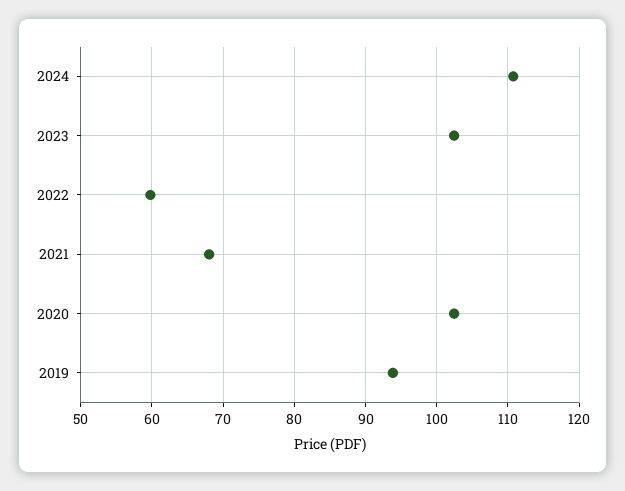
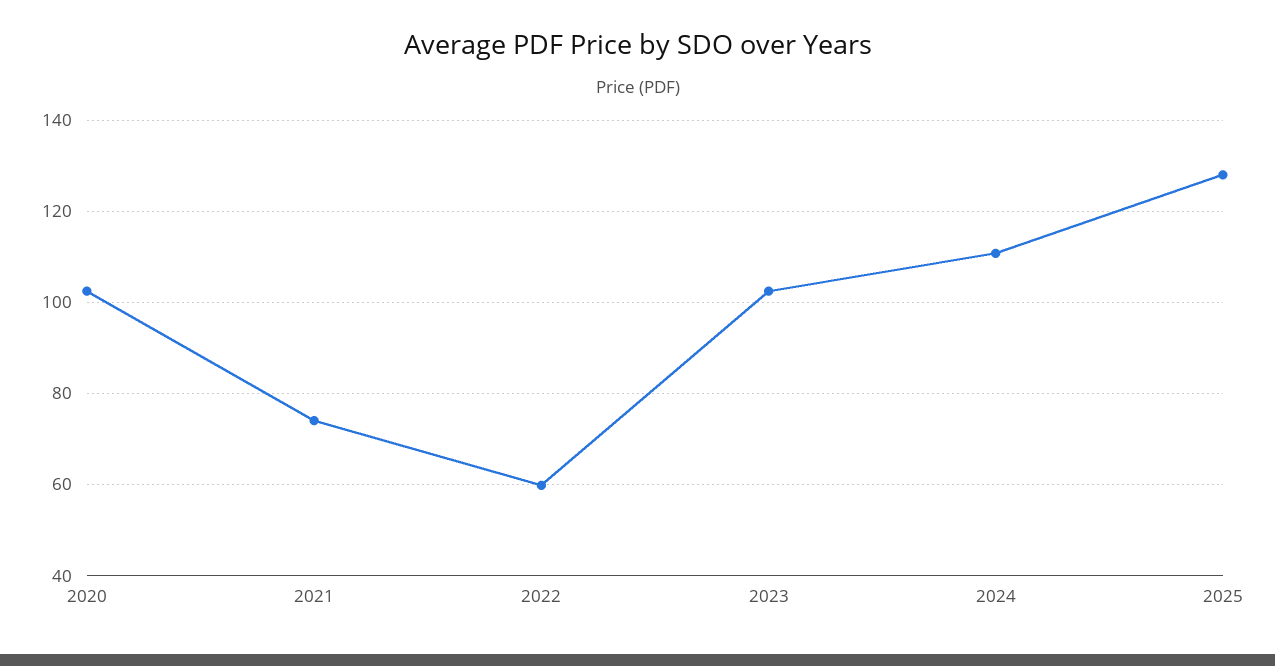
2021: 68 -> 74
2019: 94 -> none
2025: none -> 128

